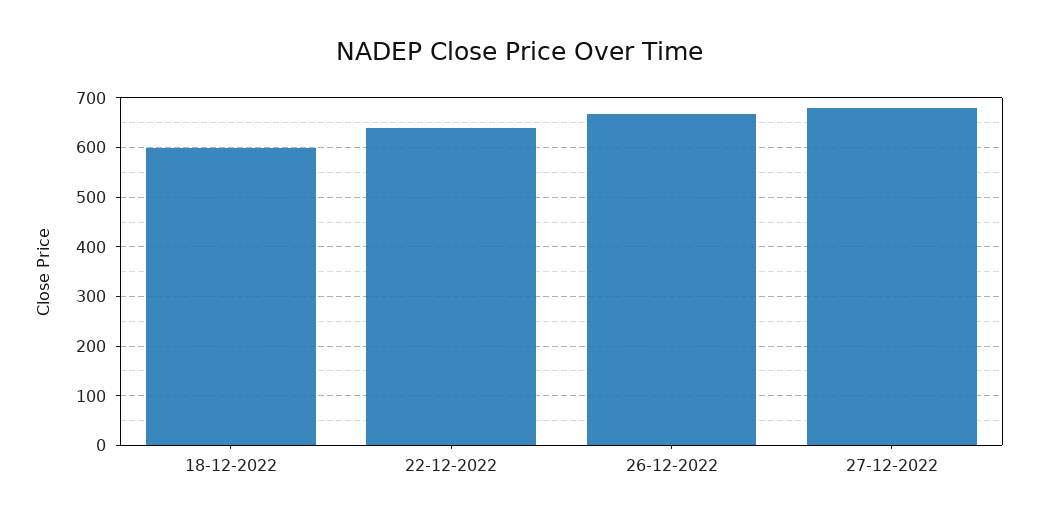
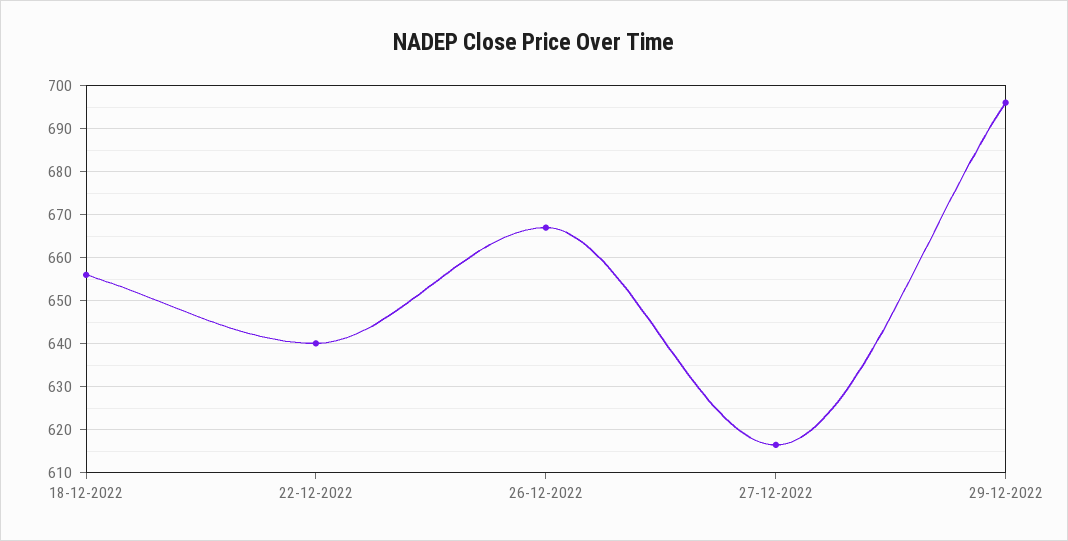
18-12-2022: 600 -> 656
27-12-2022: 680 -> 616
29-12-2022: none -> 696

